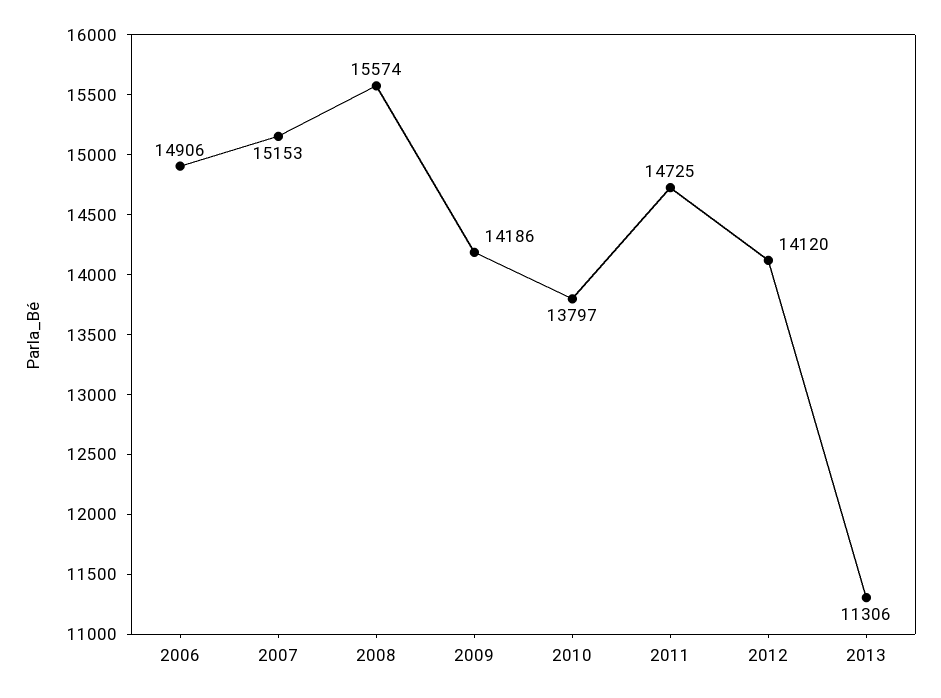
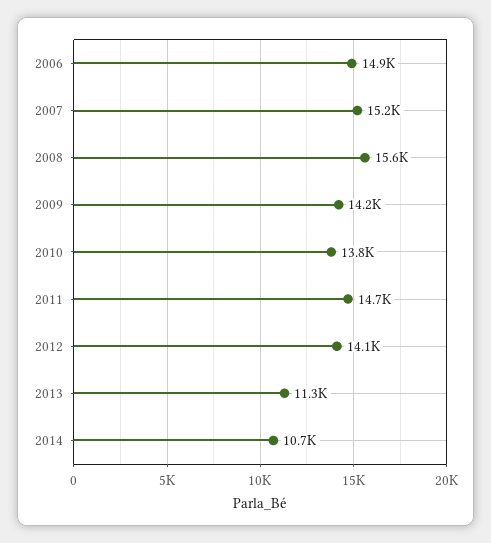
2014: none -> 10700

